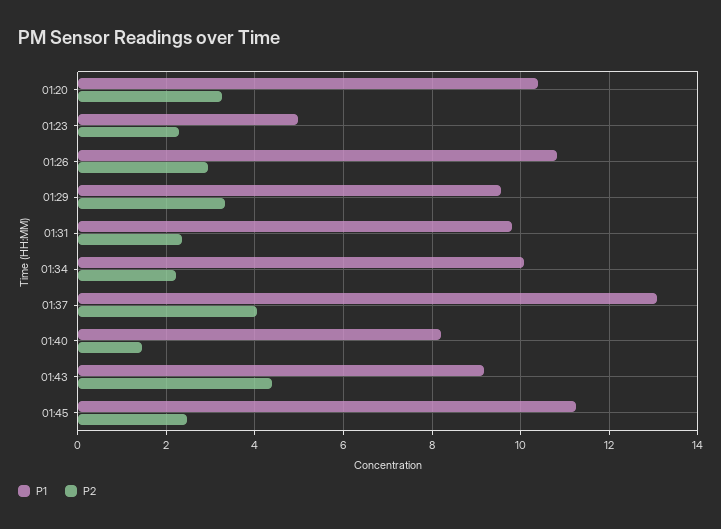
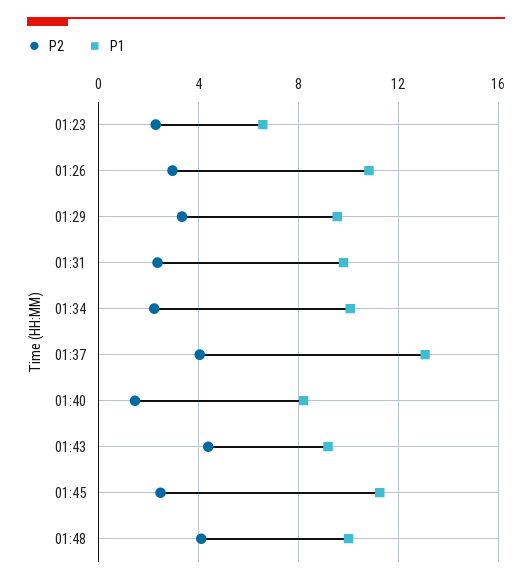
P1, 01:20: 10.4 -> none
P2, 01:20: 3.2 -> none
P1, 01:23: 5 -> 6.5
P2, 01:48: none -> 4
P1, 01:48: none -> 10

